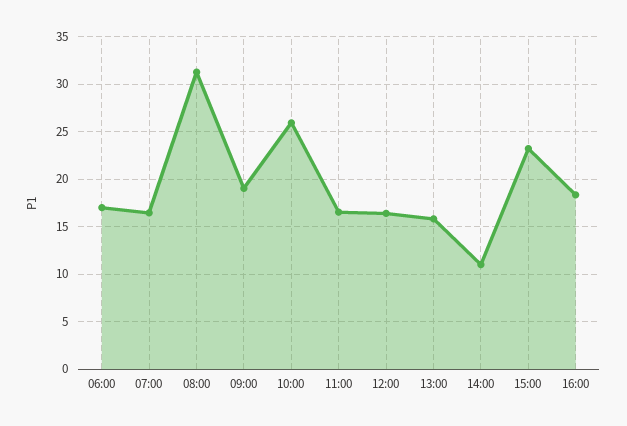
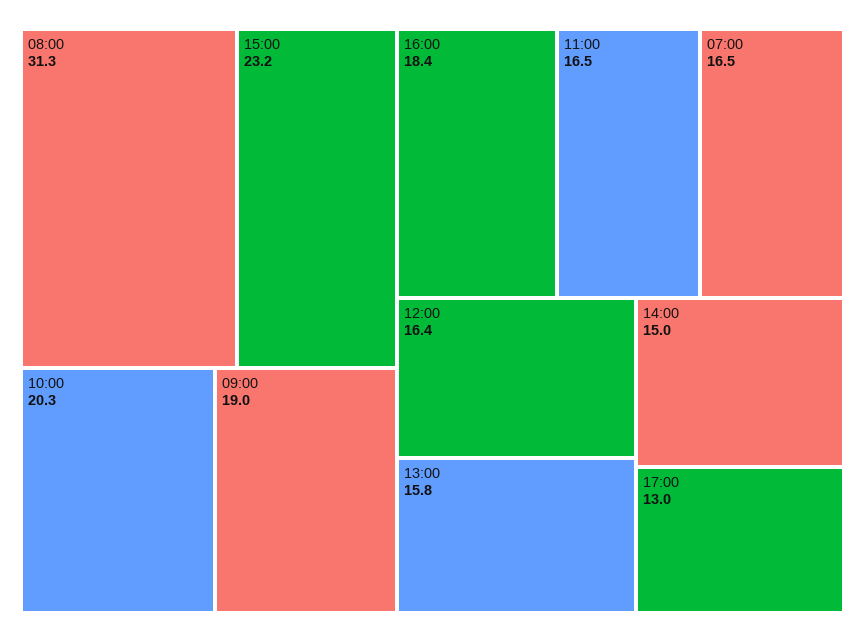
06:00: 17 -> none
10:00: 26 -> 20.3
14:00: 11 -> 15
17:00: none -> 13

